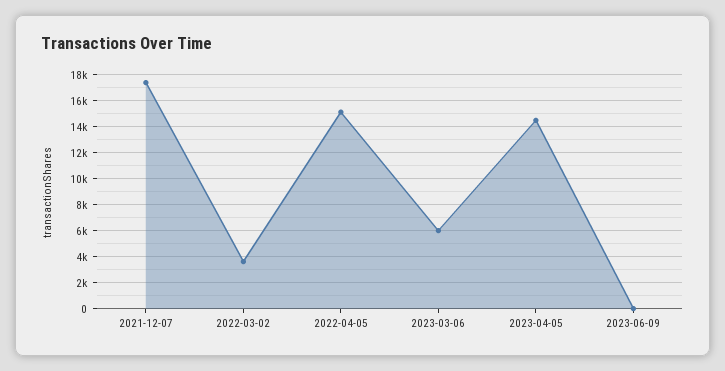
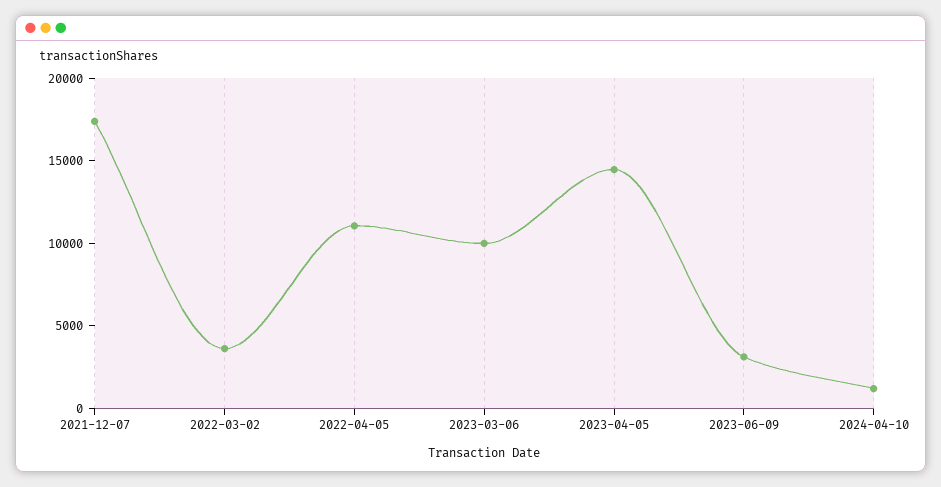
2022-04-05: 15000 -> 11000
2023-03-06: 6000 -> 10000
2023-06-09: 0 -> 3000
2024-04-10: none -> 1000

